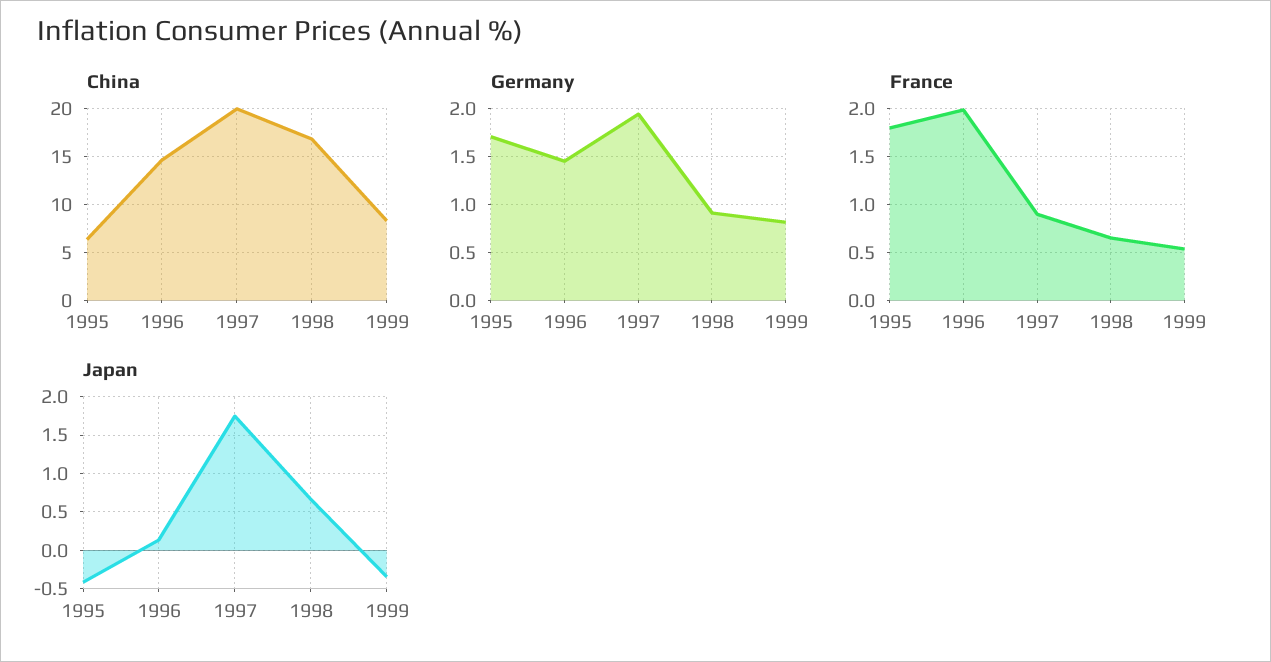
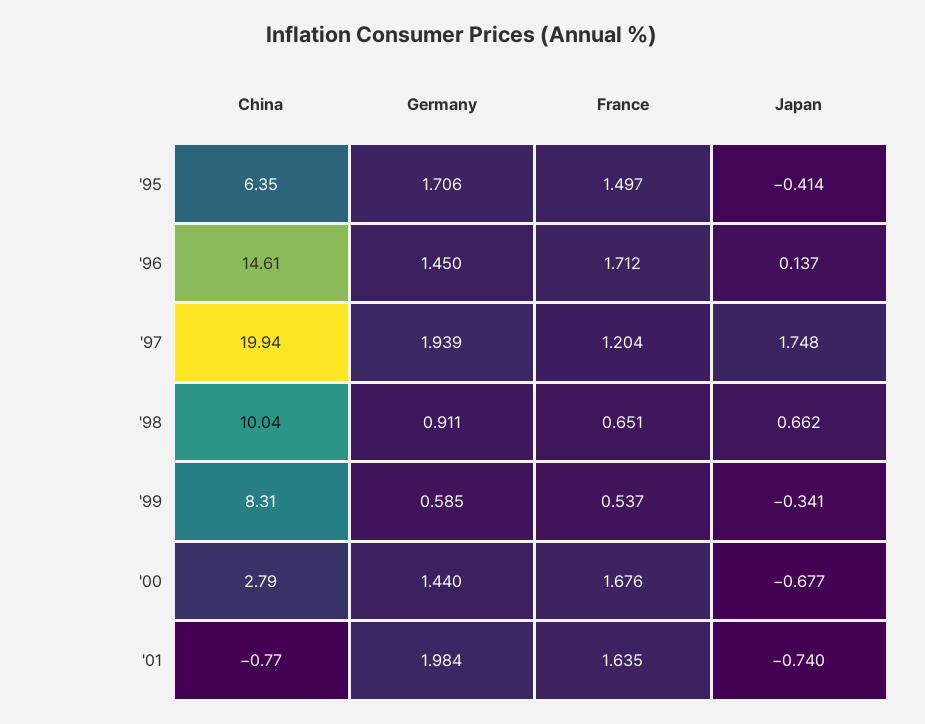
China, 1998: 17 -> 10.04
Germany, 1999: 0.8 -> 0.585
France, 1995: 1.8 -> 1.497
France, 1996: 2 -> 1.712
France, 1997: 0.9 -> 1.204
China, '00: none -> 2.79
Germany, '00: none -> 1.44
France, '00: none -> 1.676
Japan, '00: none -> -0.677
China, '01: none -> -0.77
Germany, '01: none -> 1.984
France, '01: none -> 1.635
Japan, '01: none -> -0.74

